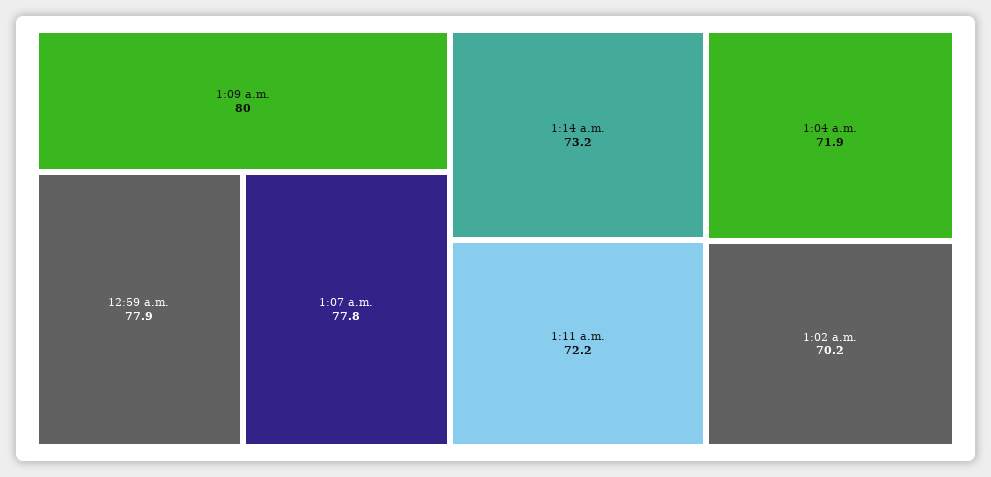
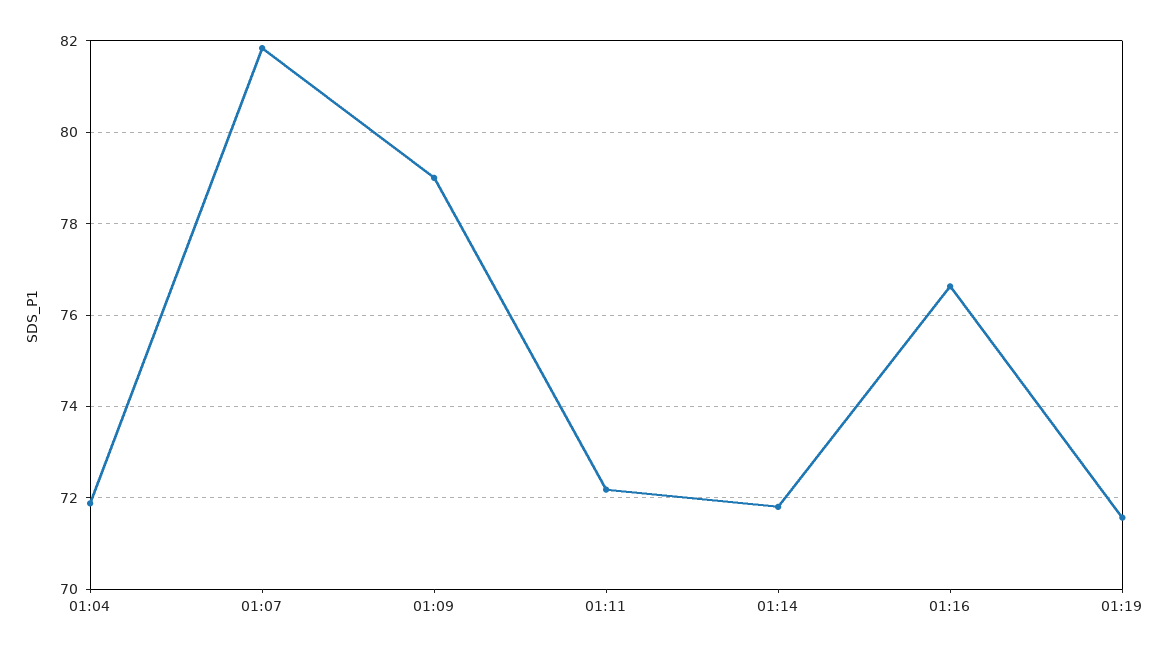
1:09 a.m.: 80 -> 79
12:59 a.m.: 77.9 -> none
1:07 a.m.: 77.8 -> 81.8
1:14 a.m.: 73.2 -> 71.8
1:02 a.m.: 70.2 -> none
01:16: none -> 76.6
01:19: none -> 71.6

